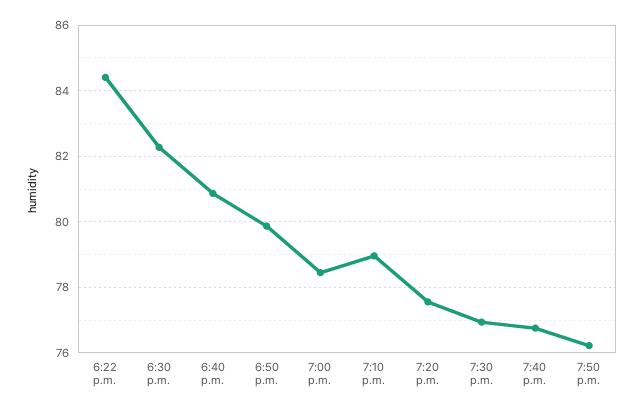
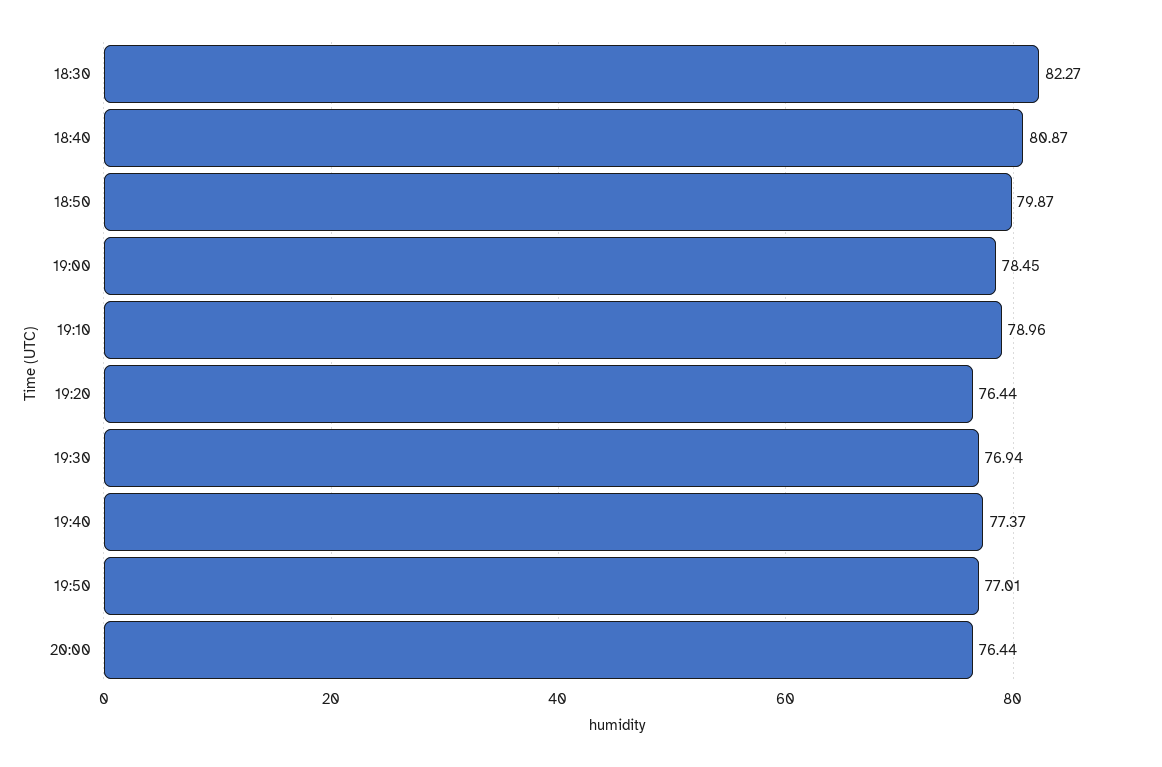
6:22 p.m.: 84.4 -> none
7:20 p.m.: 77.6 -> 76.44
7:40 p.m.: 76.8 -> 77.37
7:50 p.m.: 76.2 -> 77.01
20:00: none -> 76.44

